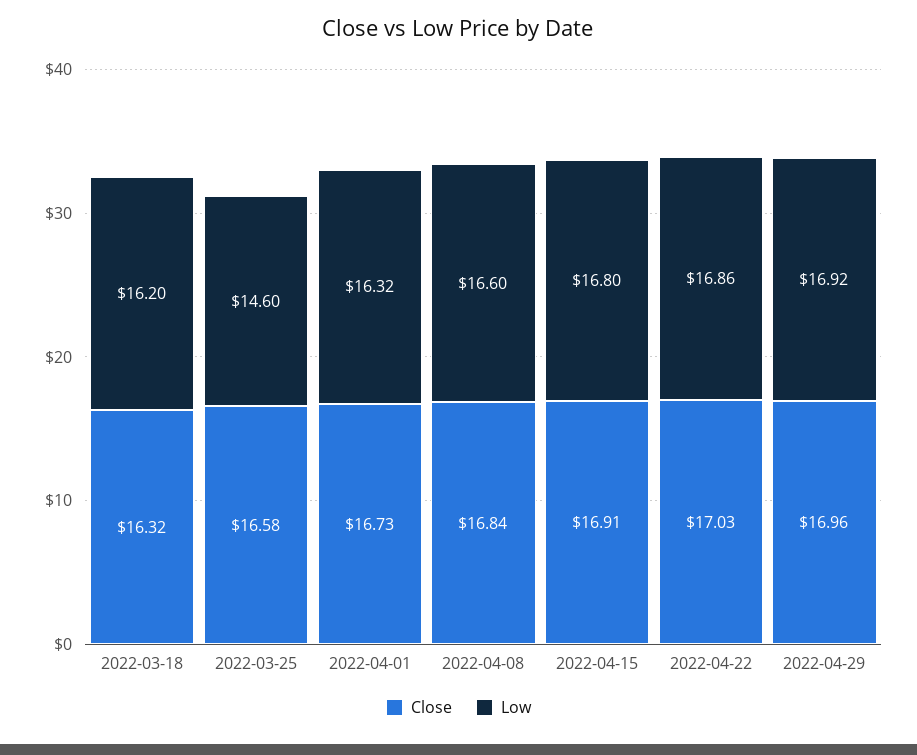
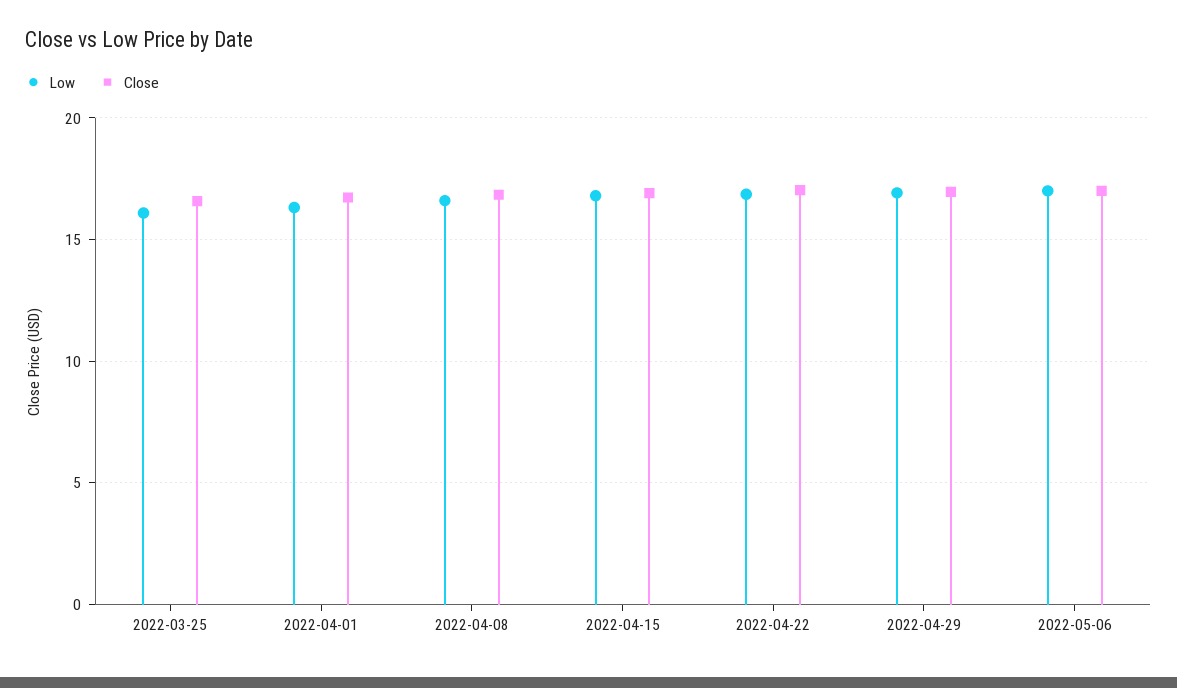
Close, 2022-03-18: 16.32 -> none
Low, 2022-03-18: 16.2 -> none
Low, 2022-03-25: 14.6 -> 16
Low, 2022-05-06: none -> 17
Close, 2022-05-06: none -> 17

